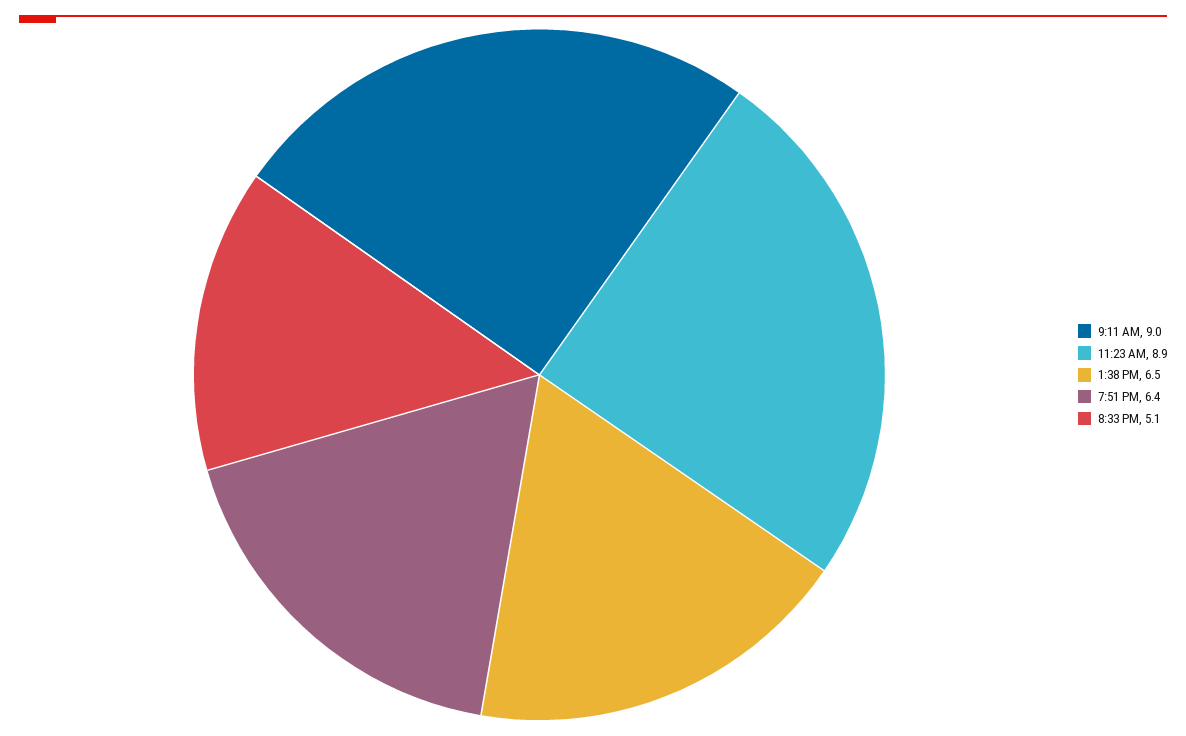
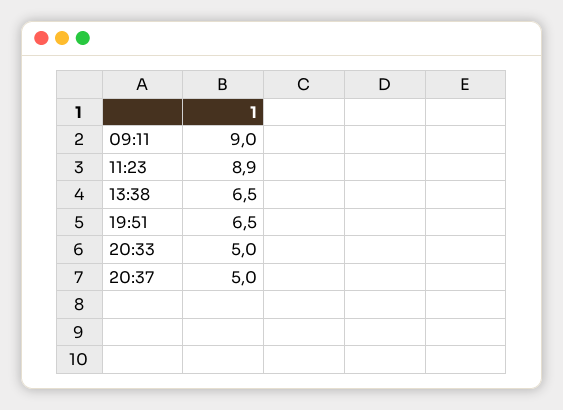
7:51 PM: 6.4 -> 6.5
8:33 PM: 5.1 -> 5
20:37: none -> 5

